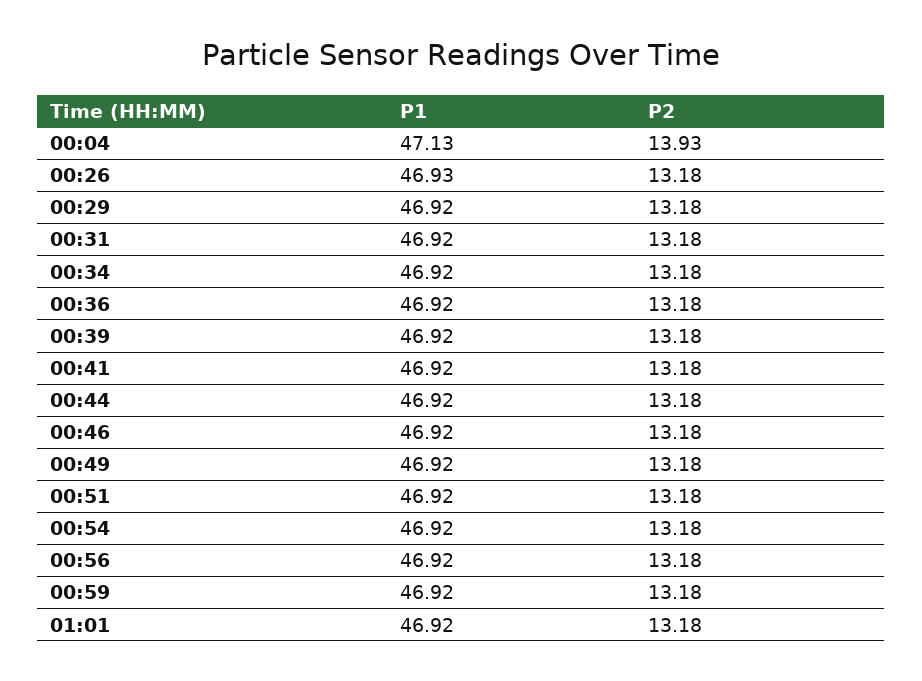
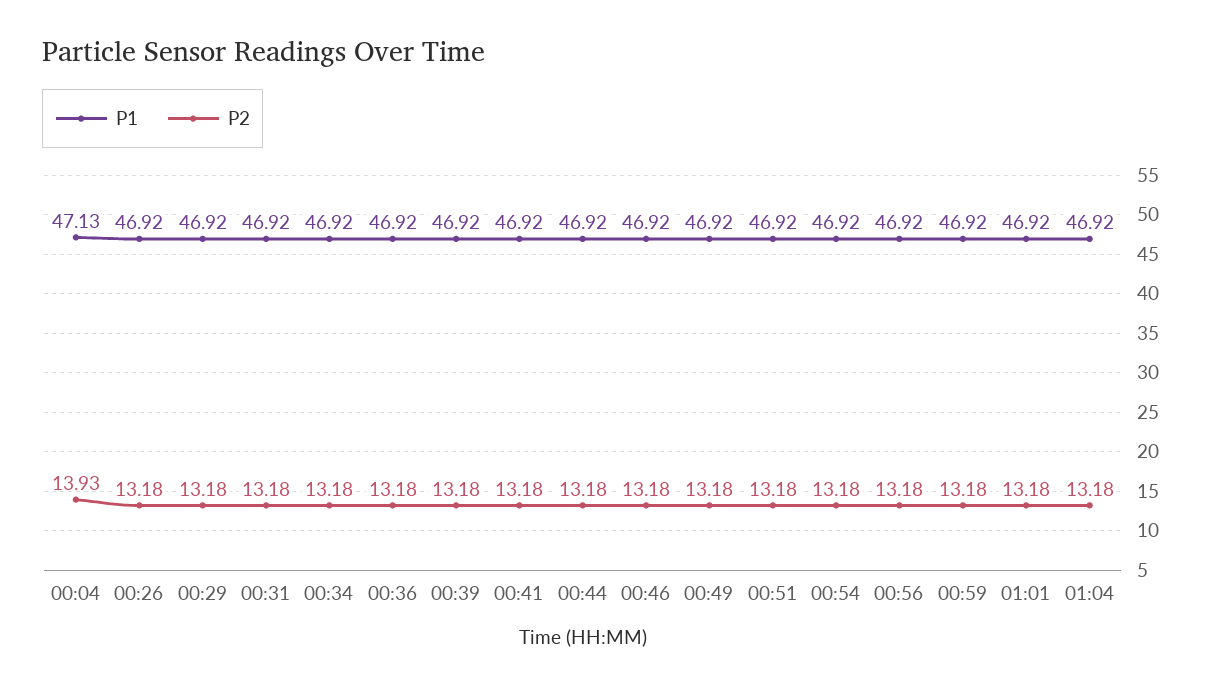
P1, 00:26: 46.93 -> 46.92
P1, 01:04: none -> 46.92
P2, 01:04: none -> 13.18

